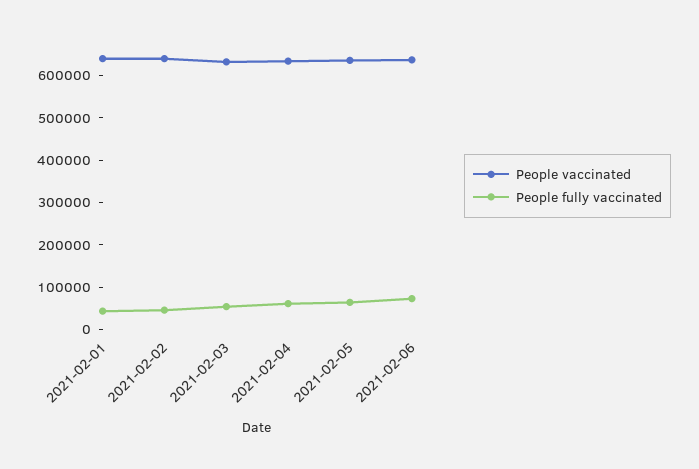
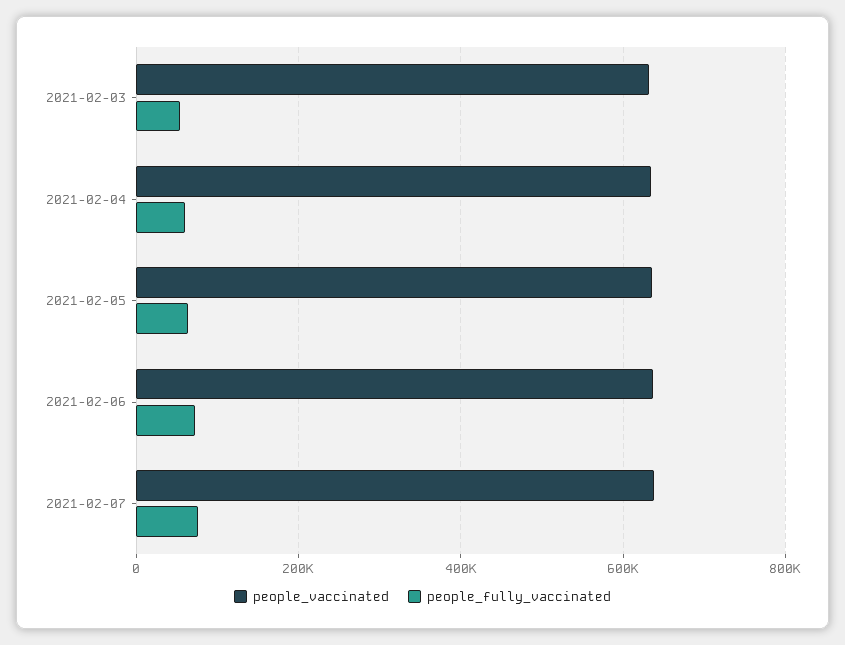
People vaccinated, 2021-02-01: 640000 -> none
People fully vaccinated, 2021-02-01: 40000 -> none
People vaccinated, 2021-02-02: 640000 -> none
People fully vaccinated, 2021-02-02: 40000 -> none
People vaccinated, 2021-02-07: none -> 640000
People fully vaccinated, 2021-02-07: none -> 80000

